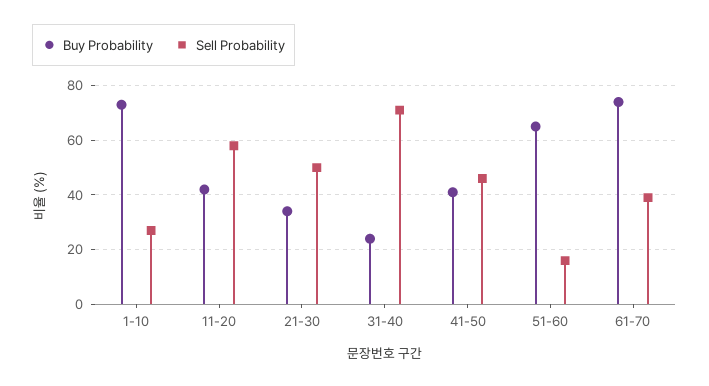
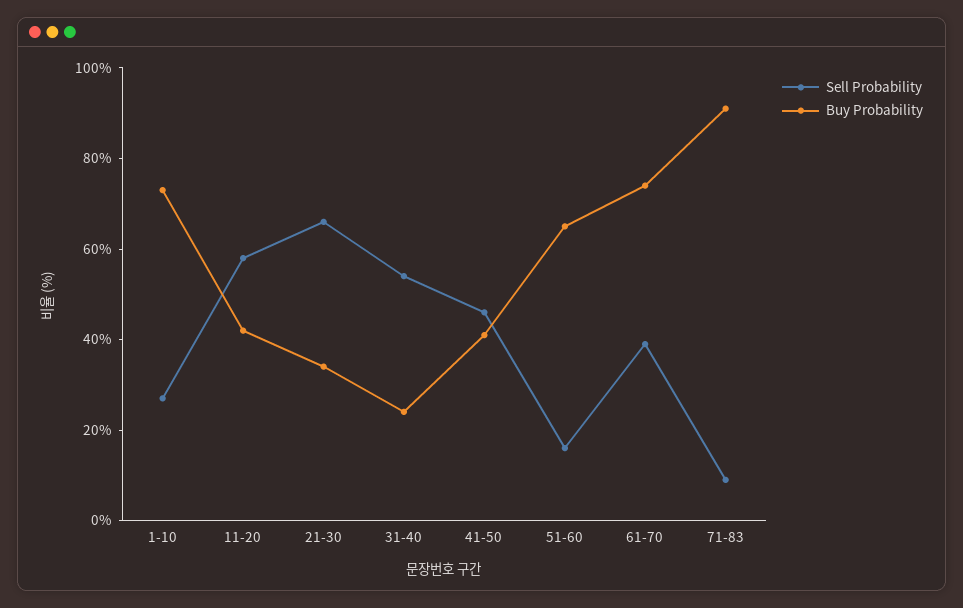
Sell Probability, 21-30: 50 -> 65
Sell Probability, 31-40: 70 -> 55
Sell Probability, 71-83: none -> 10
Buy Probability, 71-83: none -> 90

